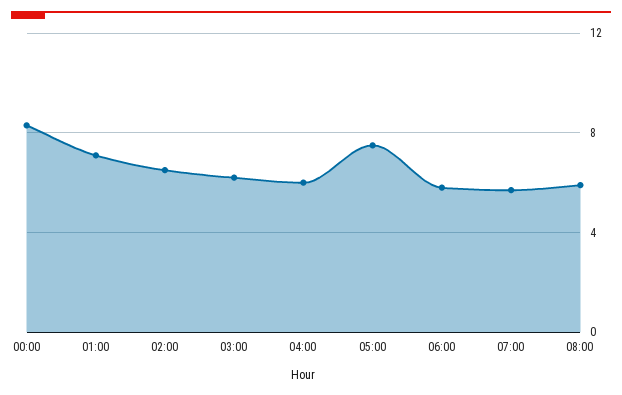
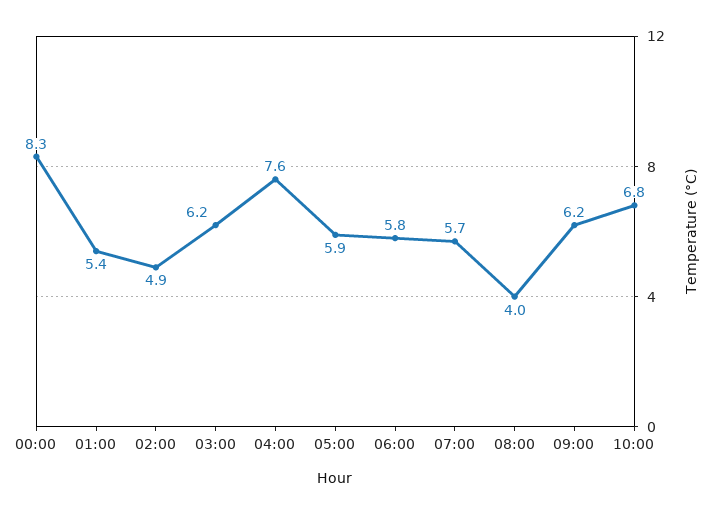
01:00: 7 -> 5.4
02:00: 6.5 -> 4.9
04:00: 6 -> 7.6
05:00: 7.5 -> 5.9
08:00: 6 -> 4
09:00: none -> 6.2
10:00: none -> 6.8

